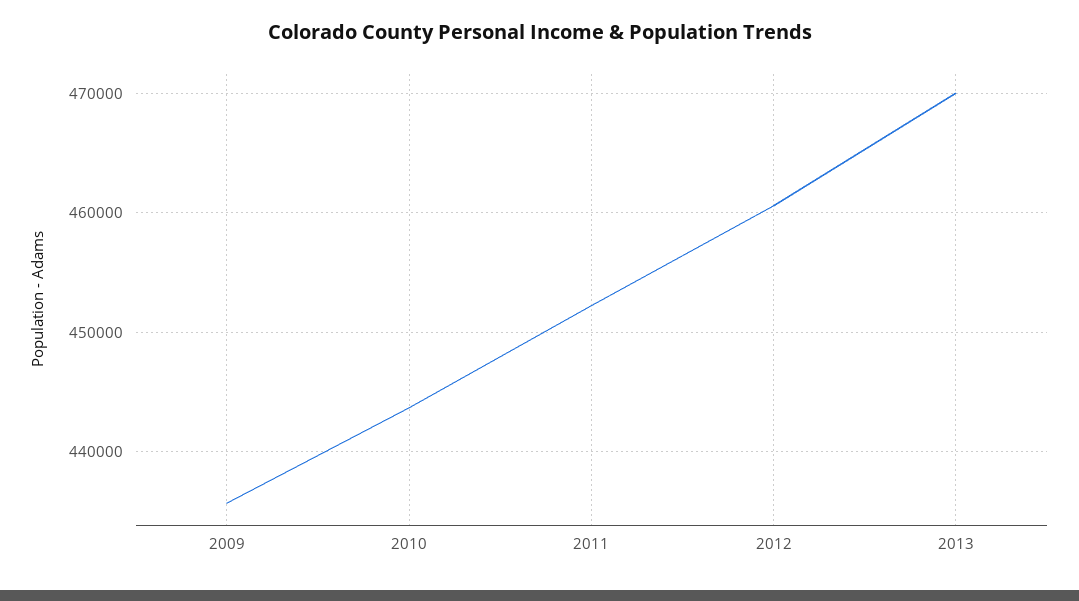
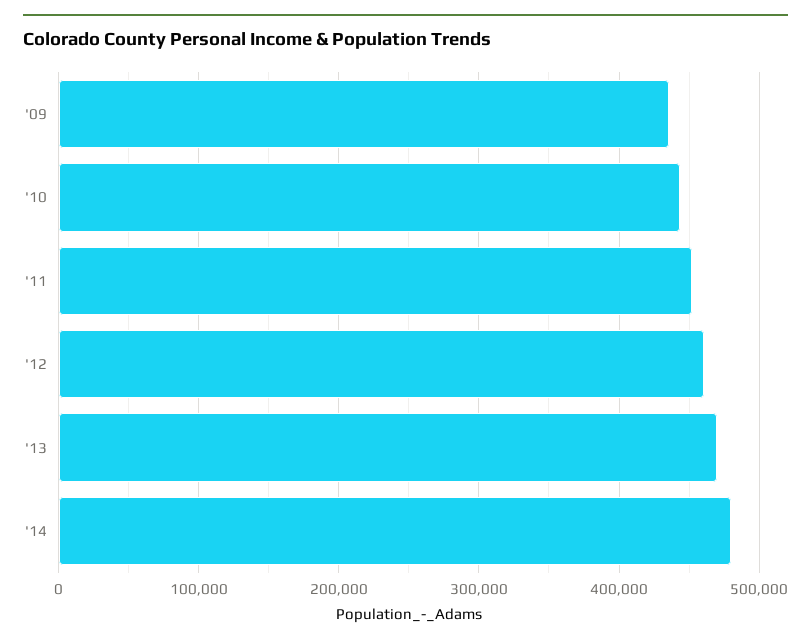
'14: none -> 480000

